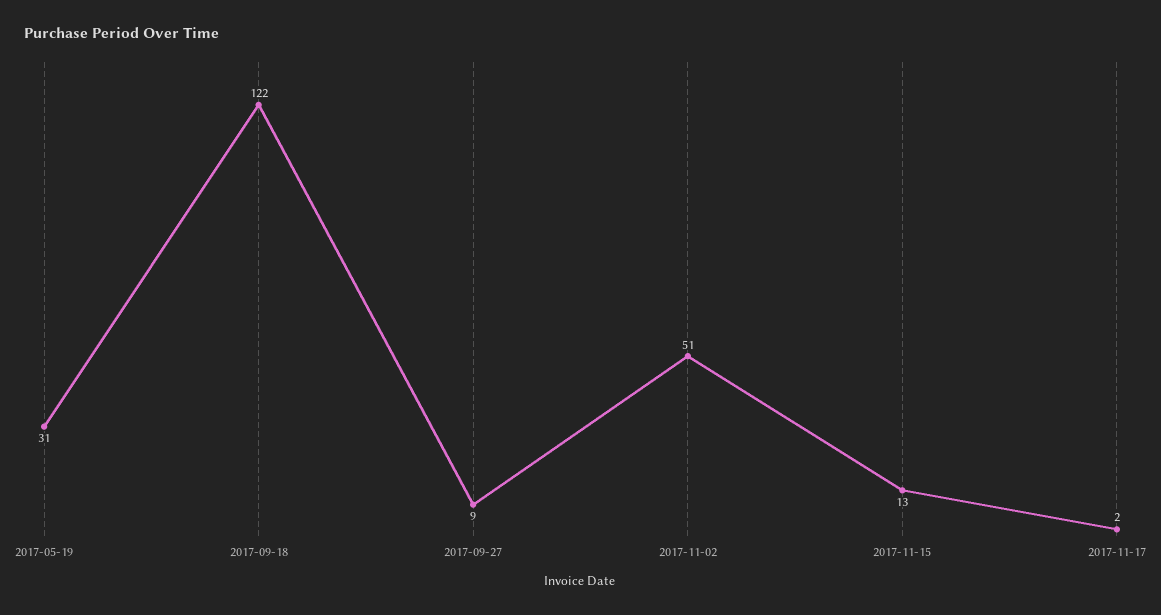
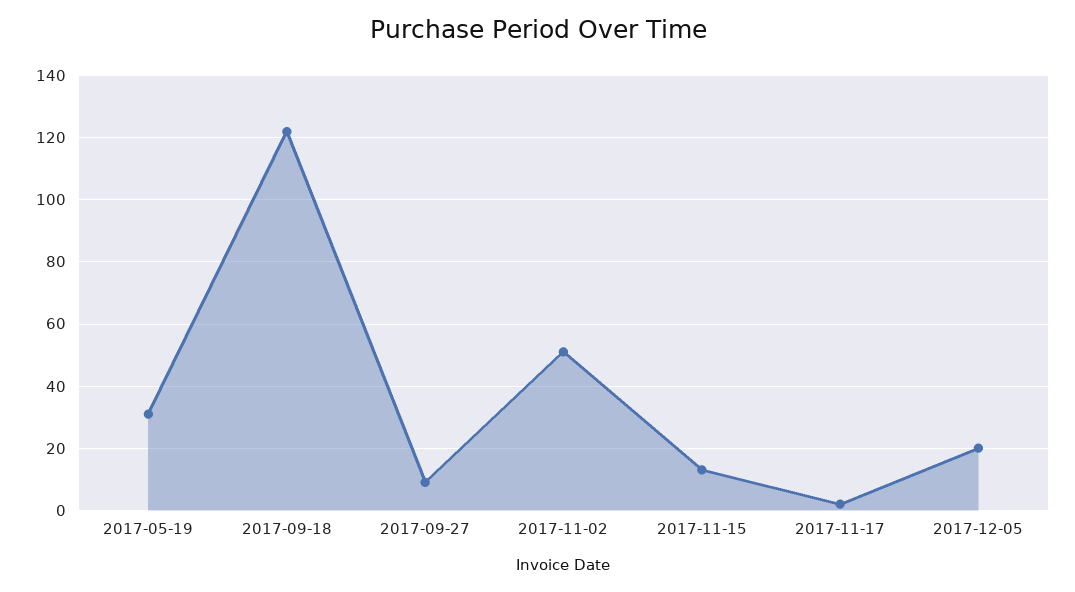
2017-12-05: none -> 20

